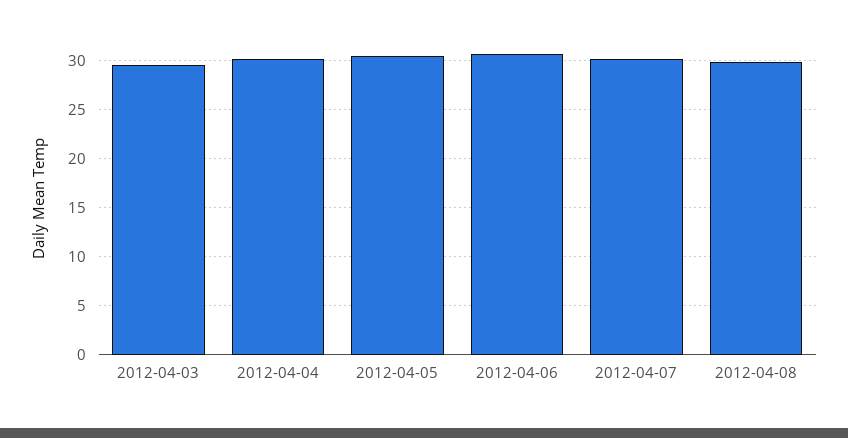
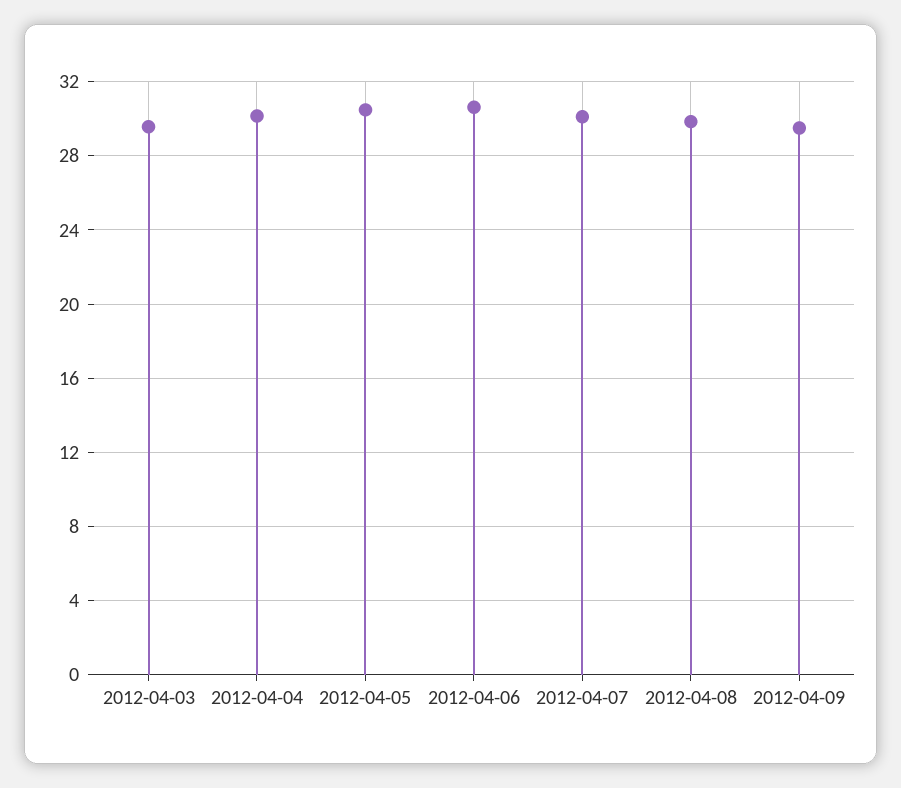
2012-04-09: none -> 29.5

